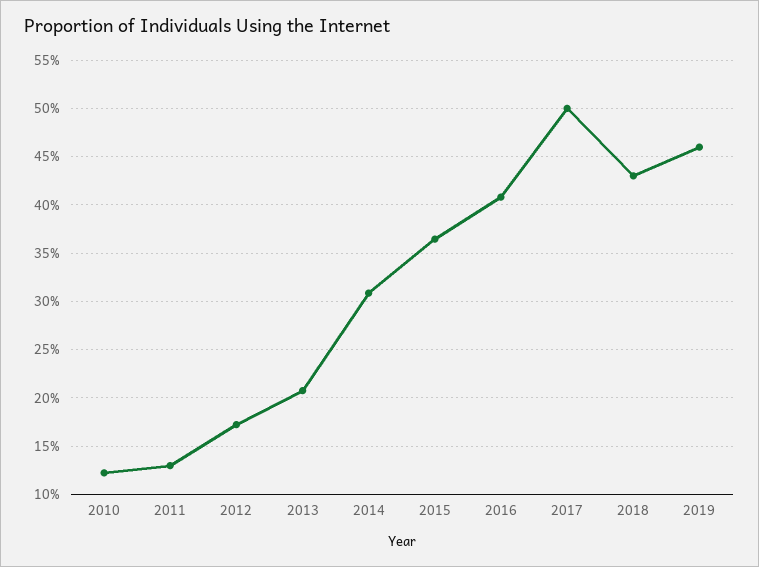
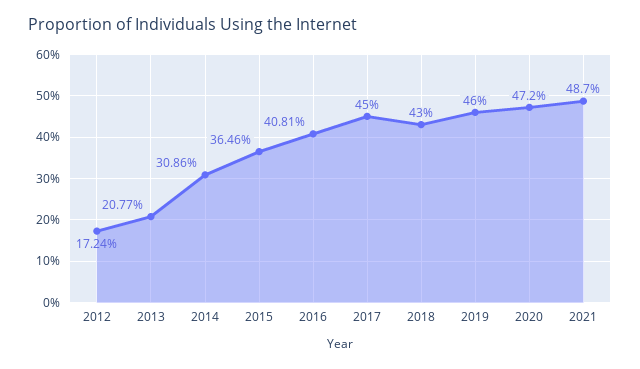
2010: 12 -> none
2011: 13 -> none
2017: 50 -> 45
2020: none -> 47.2
2021: none -> 48.7

